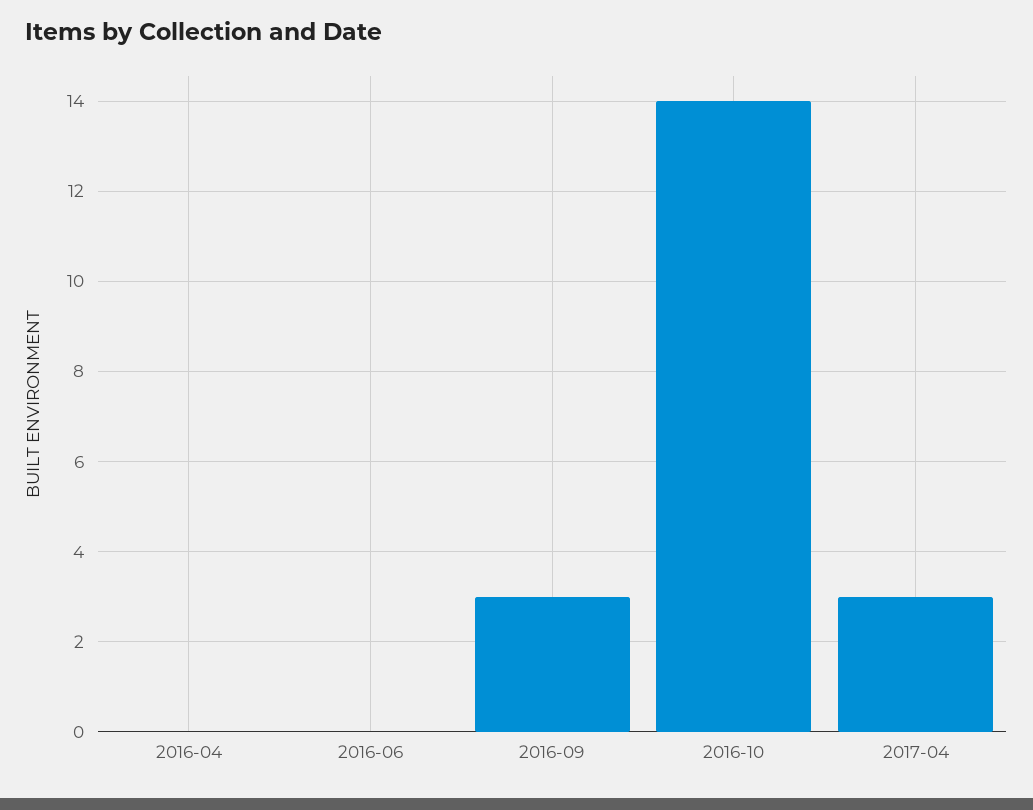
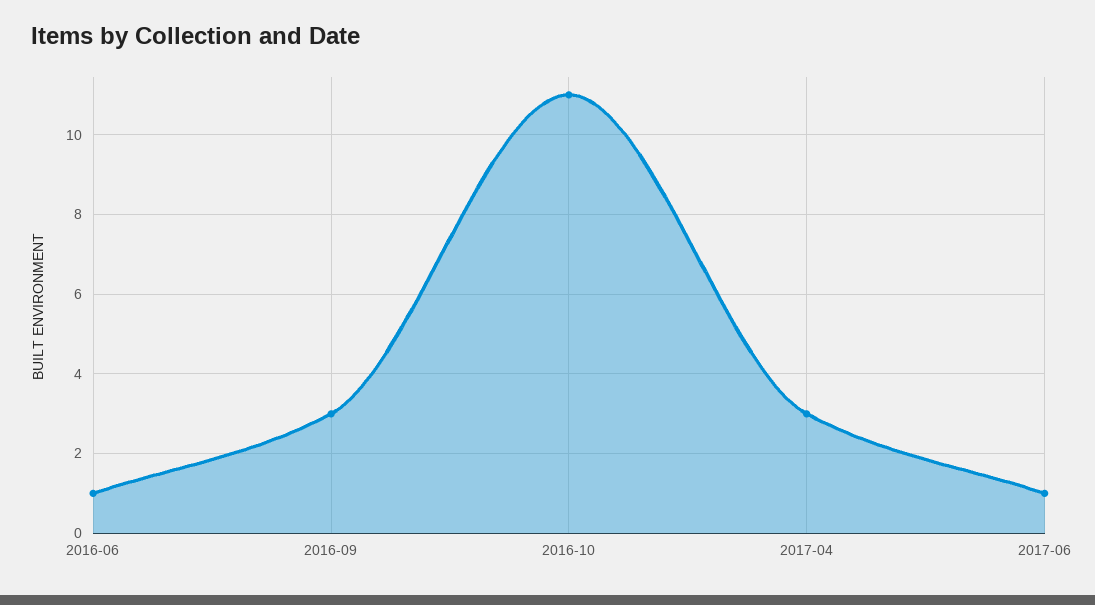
2016-04: 0 -> none
2016-06: 0 -> 1
2016-10: 14 -> 11
2017-06: none -> 1

